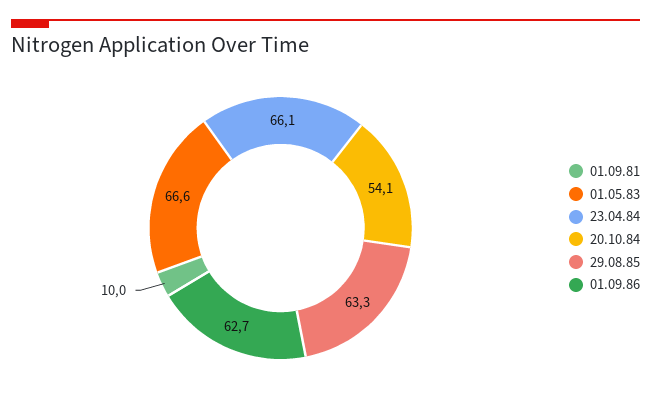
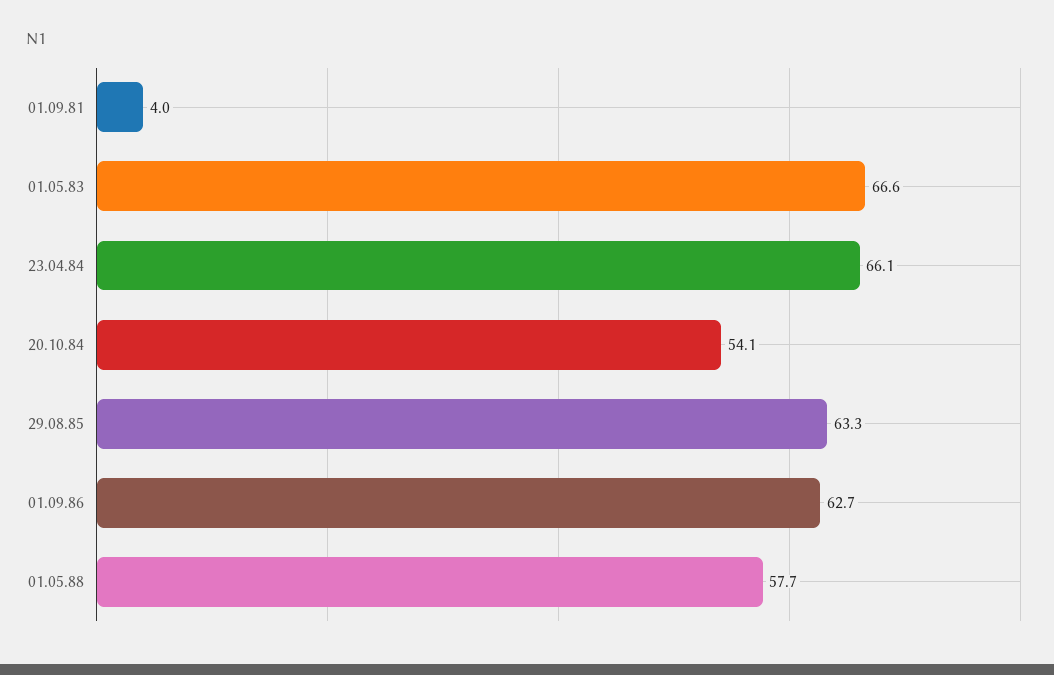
01.09.81: 10 -> 4
01.05.88: none -> 57.7

